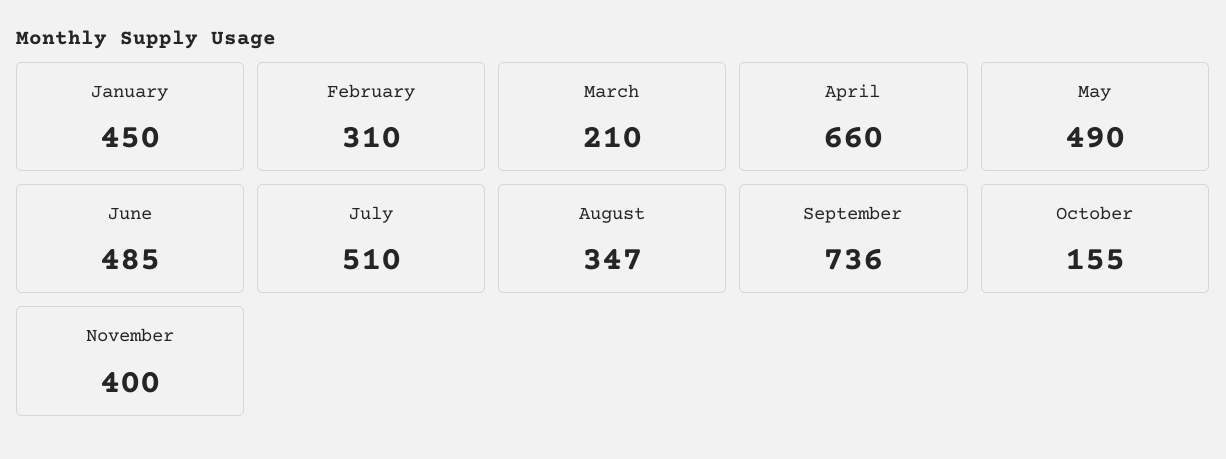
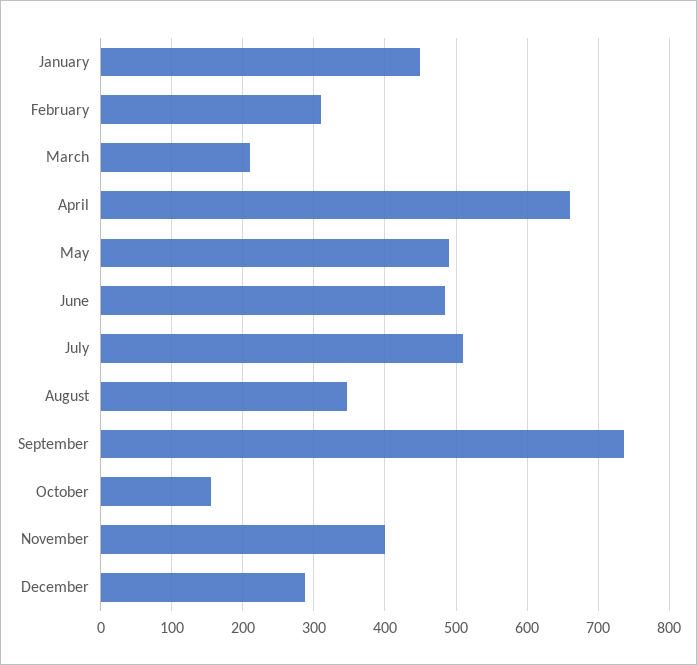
December: none -> 290

